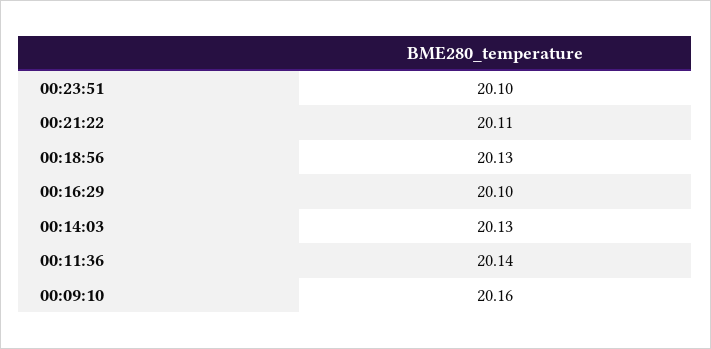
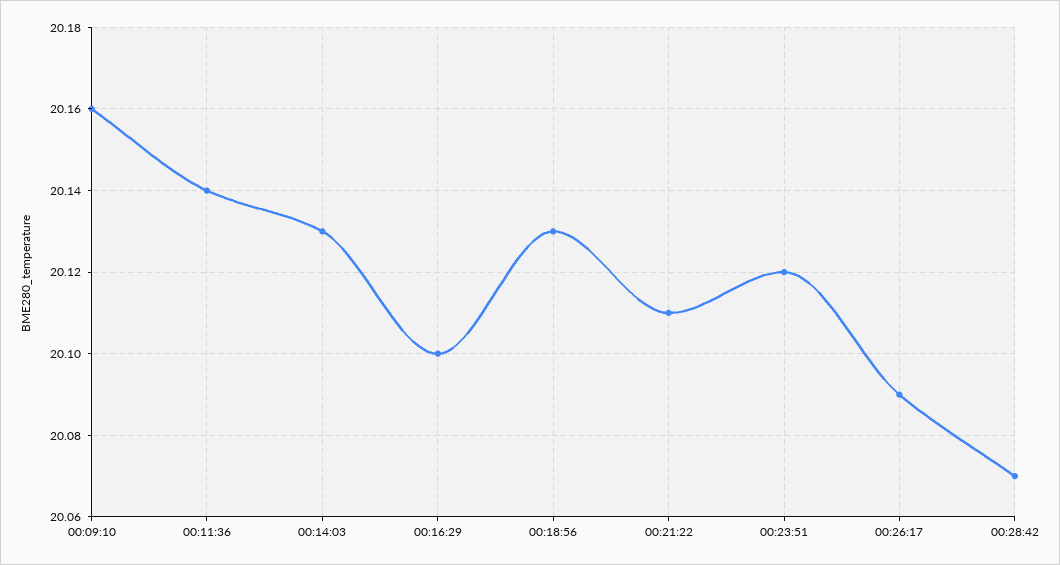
00:23:51: 20.1 -> 20.12
00:26:17: none -> 20.09
00:28:42: none -> 20.07

